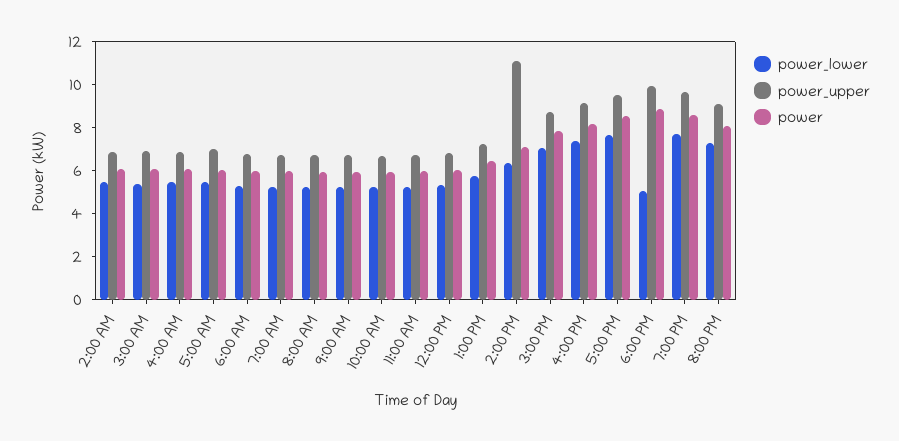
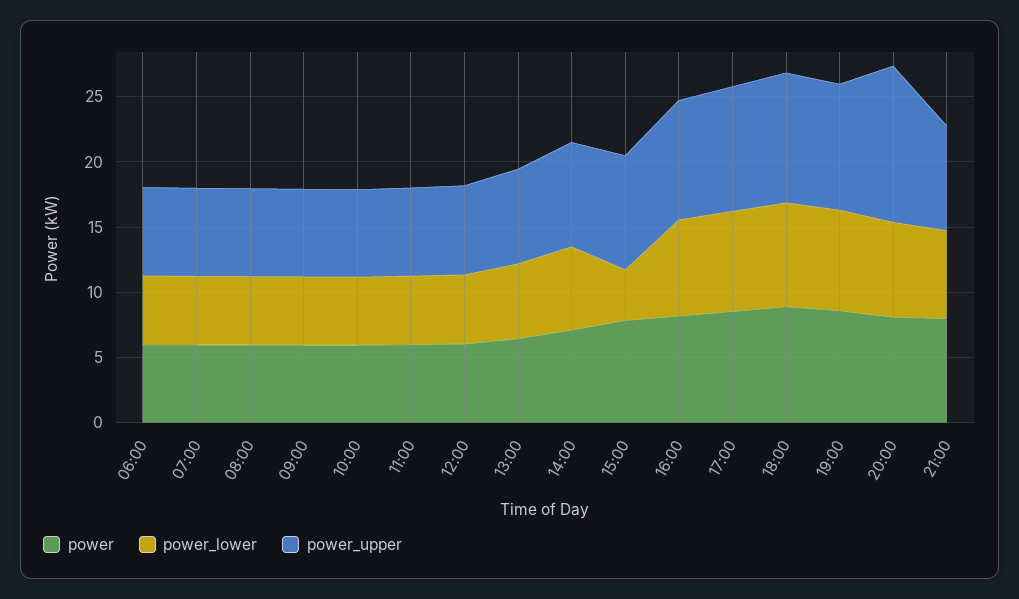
power_lower, 2:00 AM: 5.5 -> none
power_upper, 2:00 AM: 7 -> none
power, 2:00 AM: 6 -> none
power_lower, 3:00 AM: 5.5 -> none
power_upper, 3:00 AM: 7 -> none
power, 3:00 AM: 6 -> none
power_lower, 4:00 AM: 5.5 -> none
power_upper, 4:00 AM: 7 -> none
power, 4:00 AM: 6 -> none
power_lower, 5:00 AM: 5.5 -> none
power_upper, 5:00 AM: 7 -> none
power, 5:00 AM: 6 -> none
power_upper, 2:00 PM: 11 -> 8
power_lower, 3:00 PM: 7 -> 4
power_lower, 6:00 PM: 5 -> 8
power_upper, 8:00 PM: 9 -> 12
power, 21:00: none -> 8
power_lower, 21:00: none -> 7
power_upper, 21:00: none -> 8

